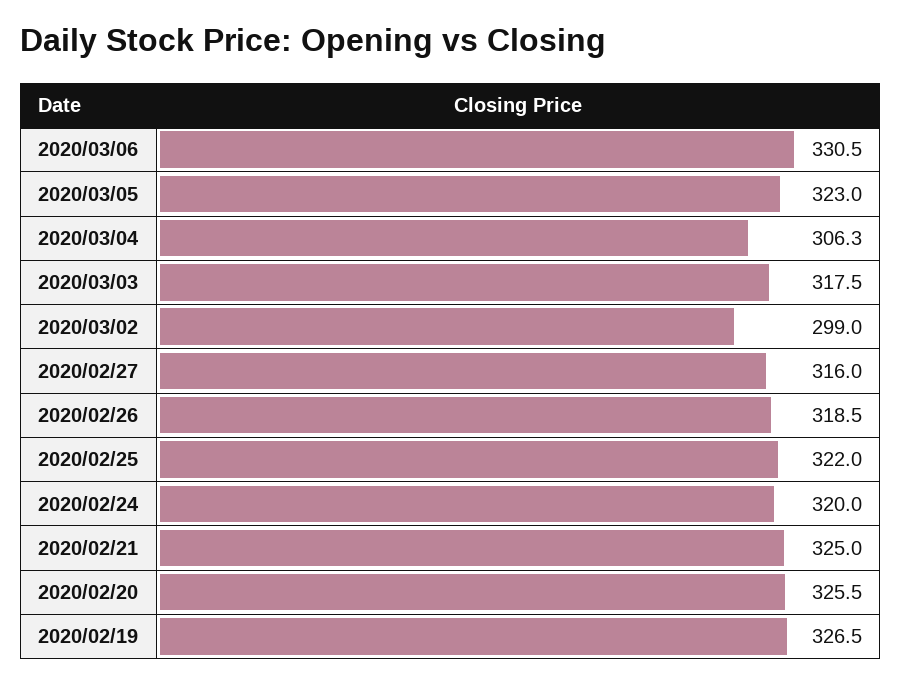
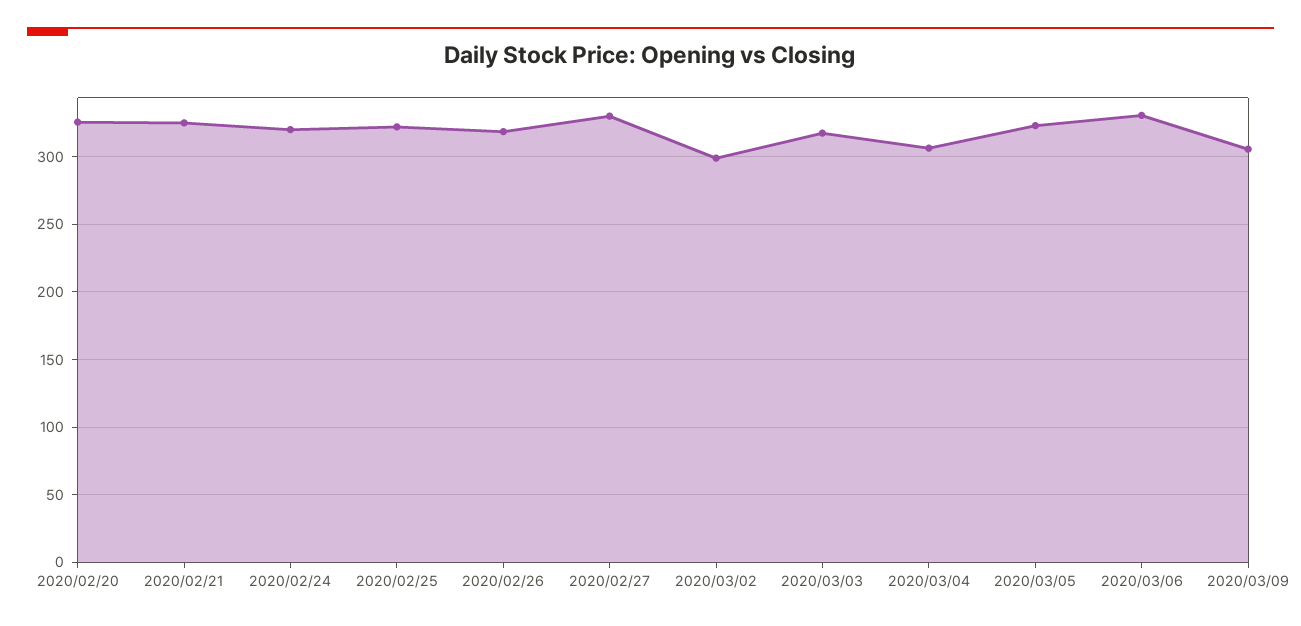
2020/02/27: 316 -> 330
2020/02/19: 326.5 -> none
2020/03/09: none -> 305

